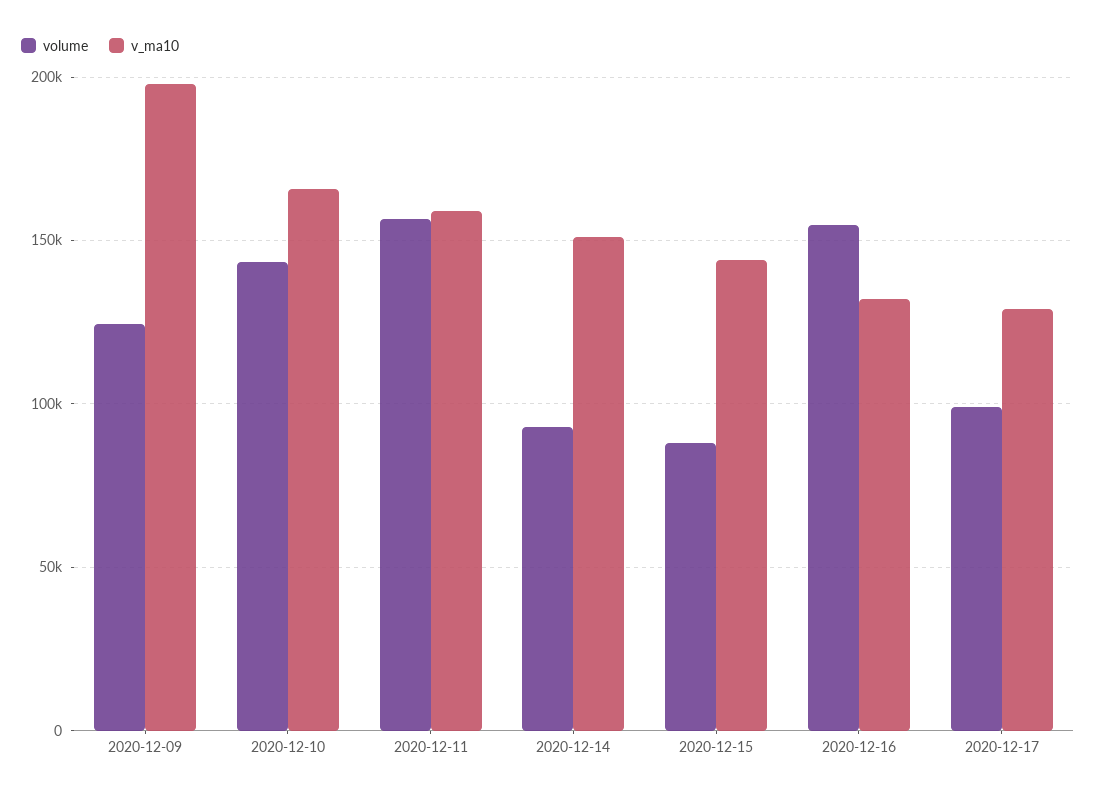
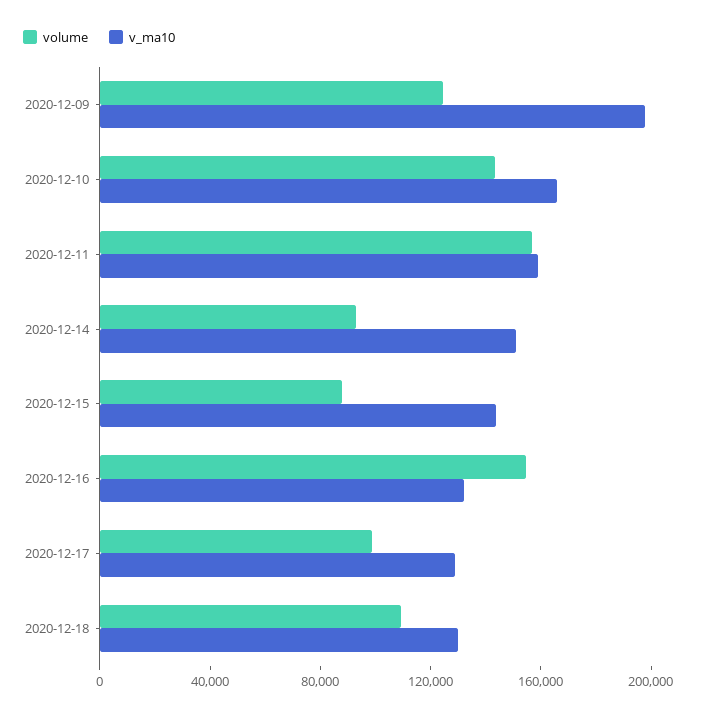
volume, 2020-12-18: none -> 110000
v_ma10, 2020-12-18: none -> 130000

